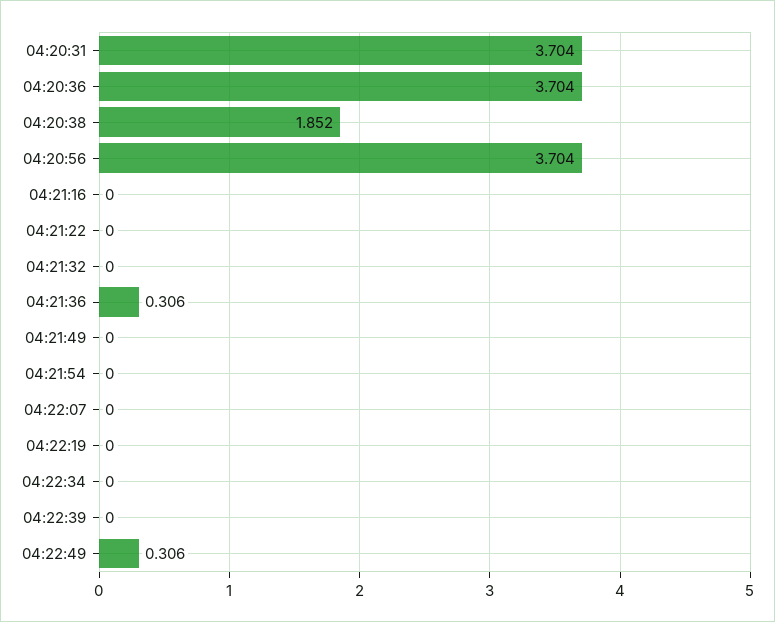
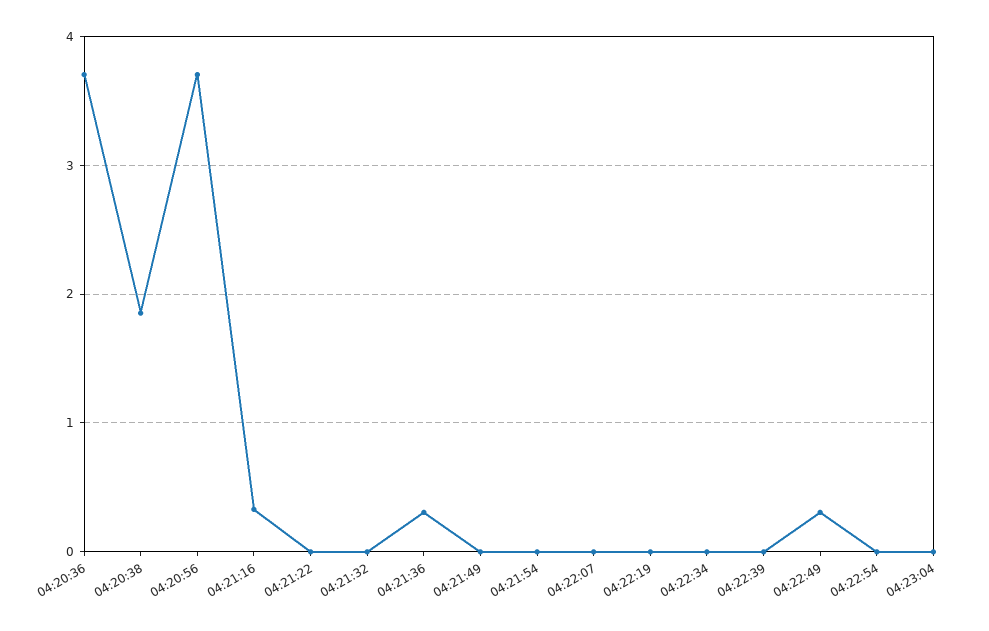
04:20:31: 3.704 -> none
04:21:16: 0 -> 0.3
04:22:54: none -> 0
04:23:04: none -> 0

